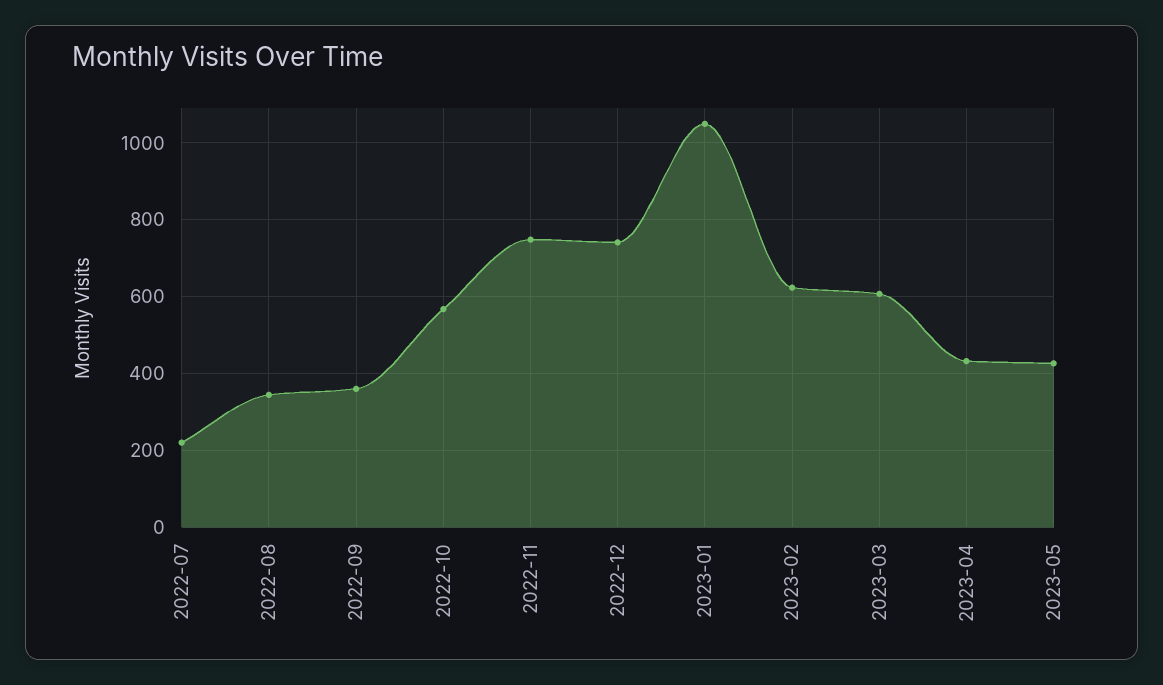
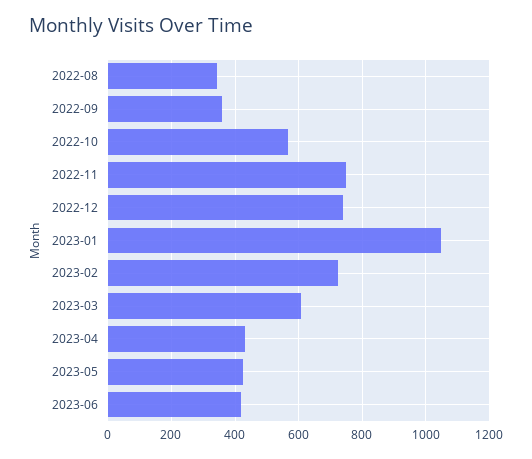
2022-07: 220 -> none
2023-02: 620 -> 720
2023-06: none -> 420

